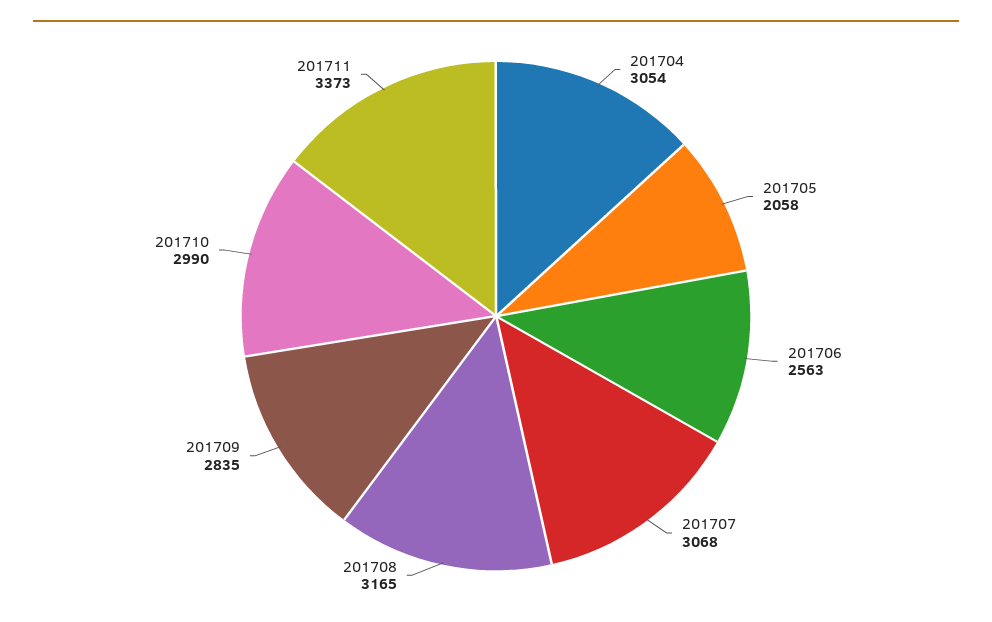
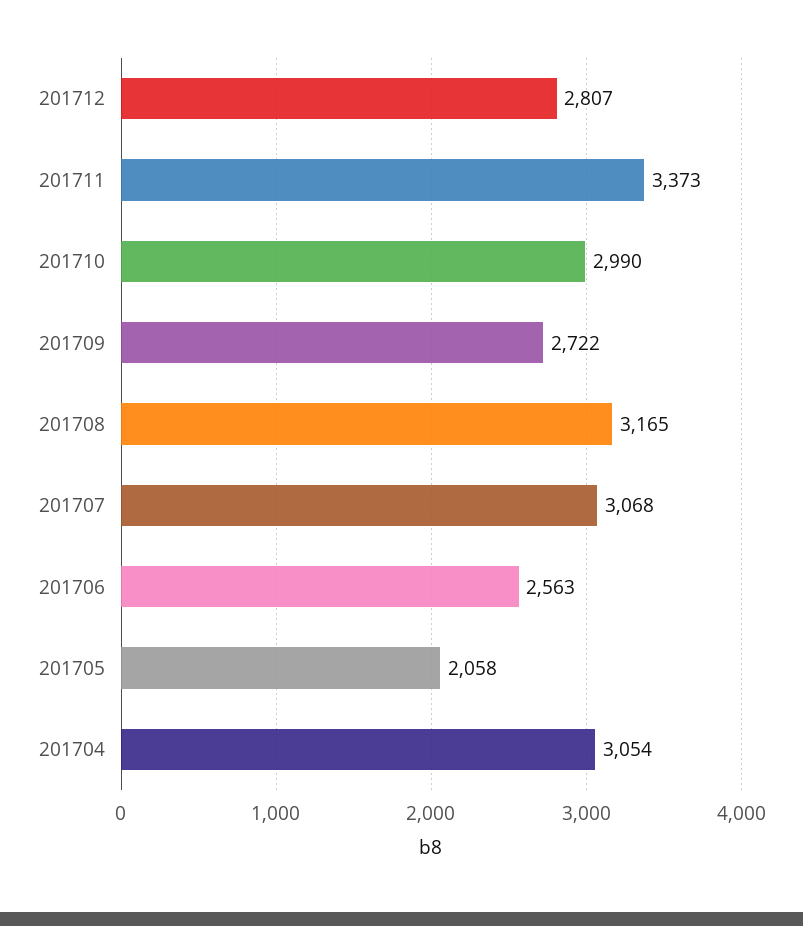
201709: 2835 -> 2722
201712: none -> 2807

